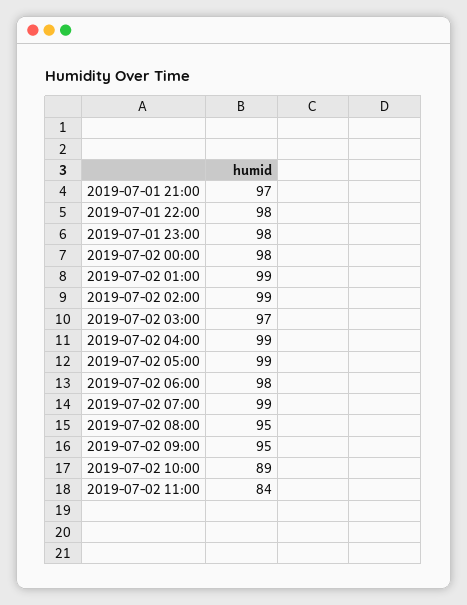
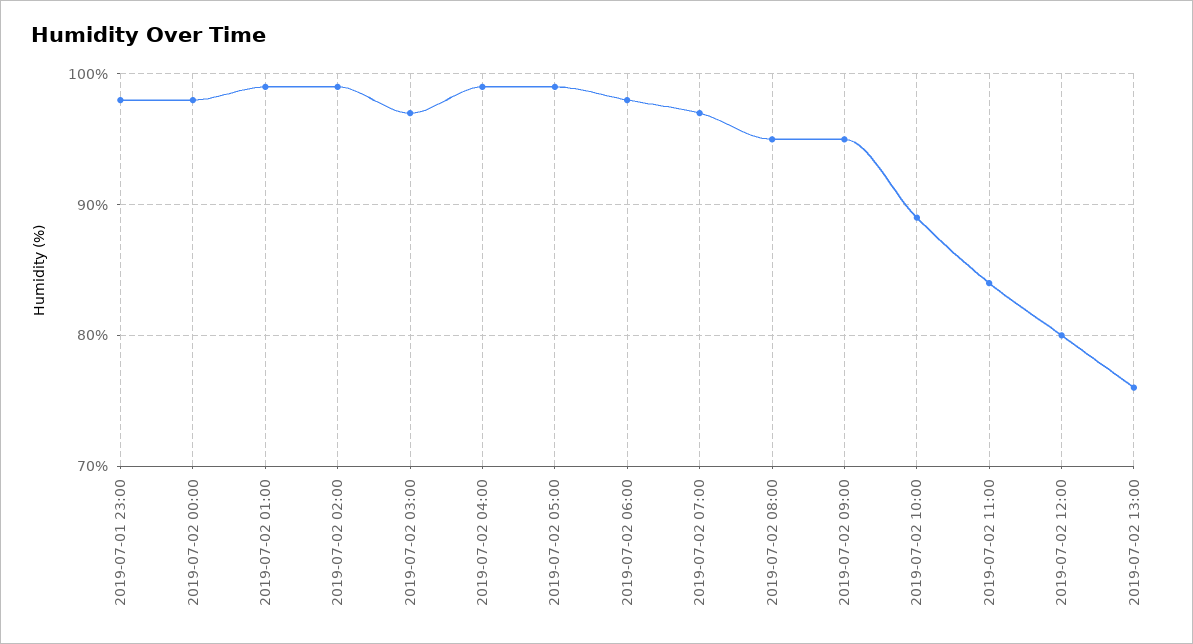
2019-07-01 21:00: 97 -> none
2019-07-01 22:00: 98 -> none
2019-07-02 07:00: 99 -> 97
2019-07-02 12:00: none -> 80
2019-07-02 13:00: none -> 76

